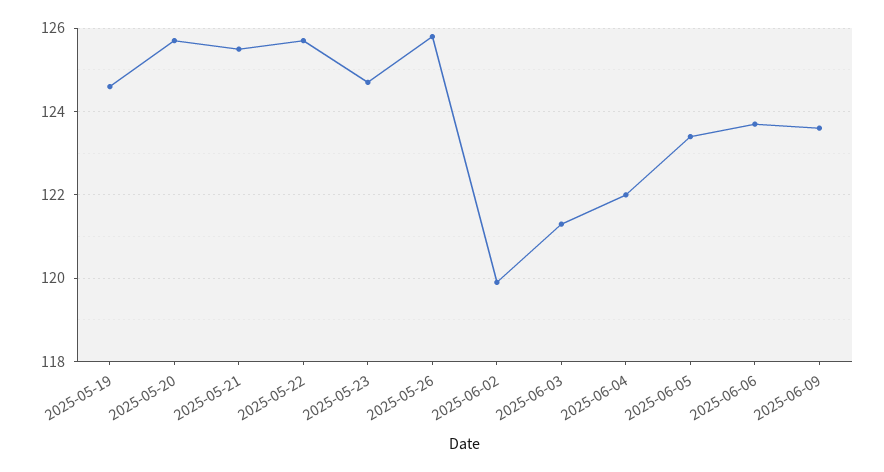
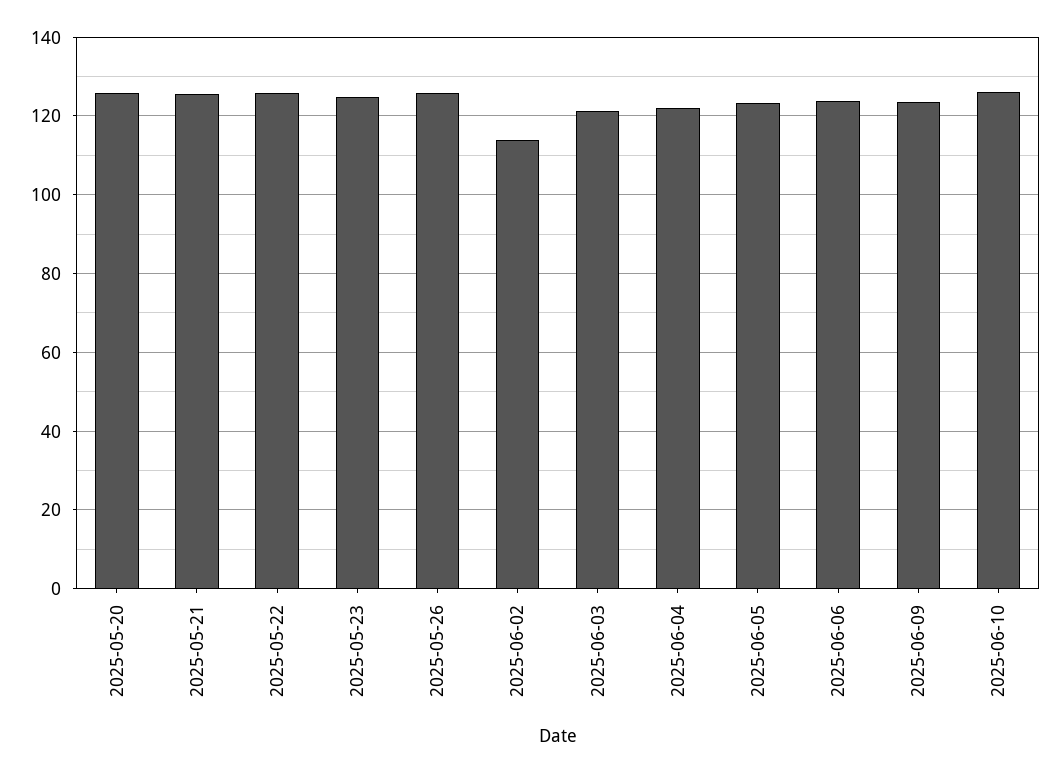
2025-05-19: 124.5 -> none
2025-06-02: 120 -> 114
2025-06-10: none -> 126

